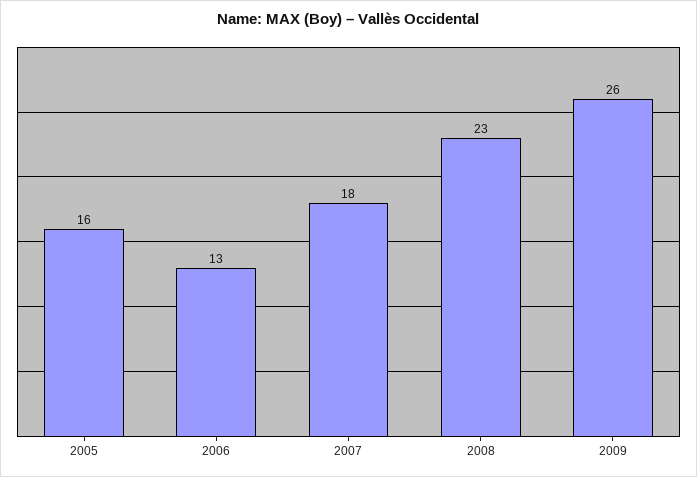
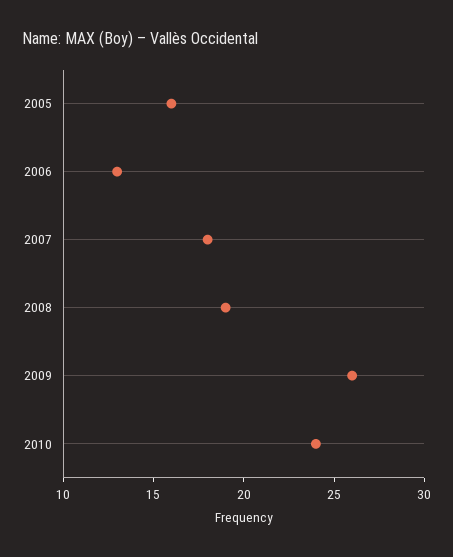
2008: 23 -> 19
2010: none -> 24

